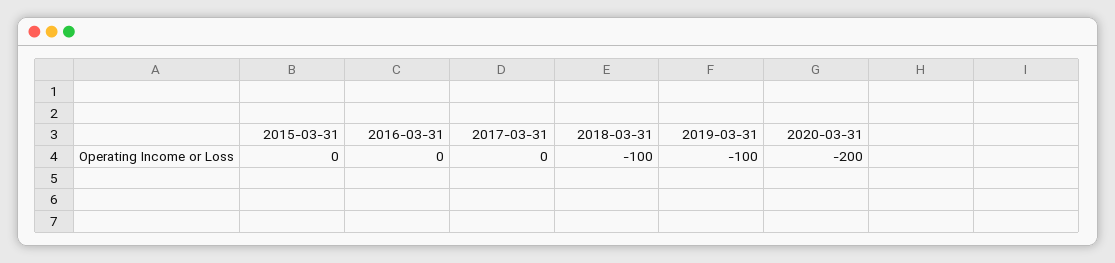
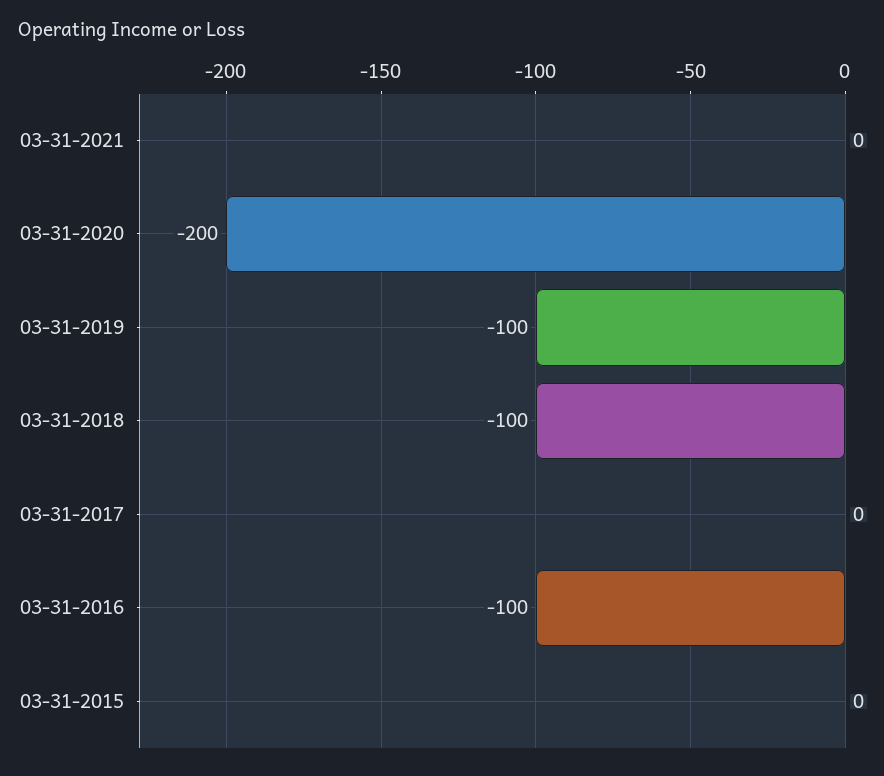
2016-03-31: 0 -> -100
03-31-2021: none -> 0

